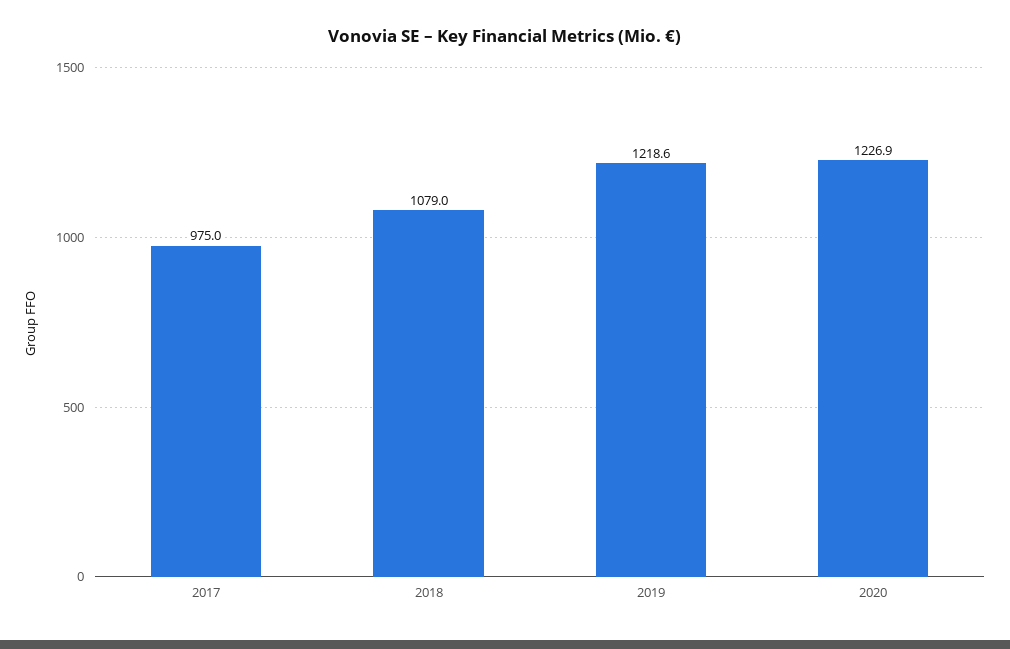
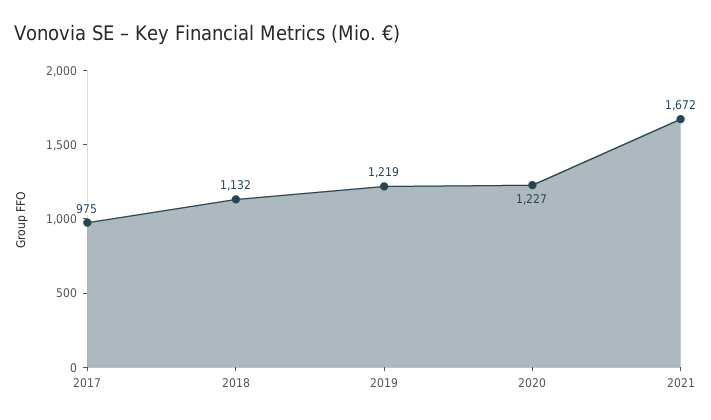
2018: 1079 -> 1132
2021: none -> 1672

